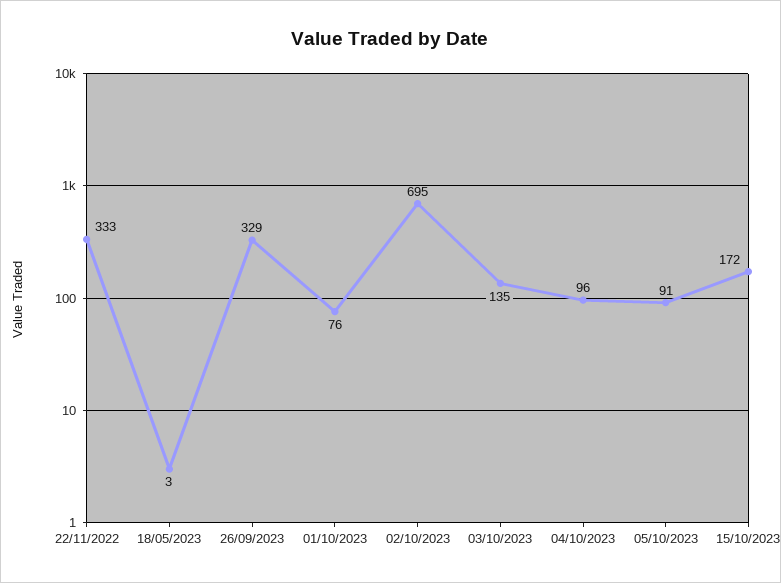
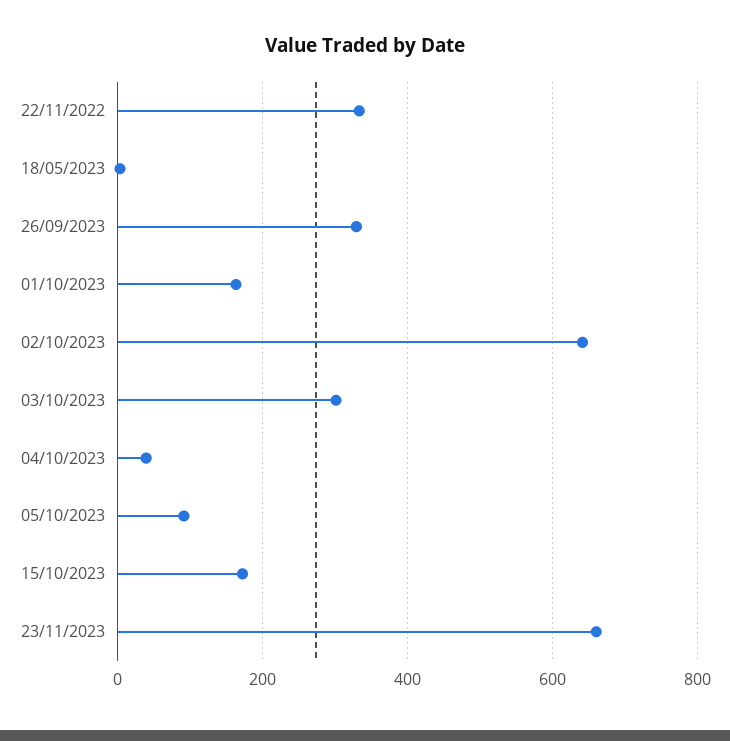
01/10/2023: 76 -> 160
02/10/2023: 695 -> 640
03/10/2023: 135 -> 300
04/10/2023: 96 -> 40
23/11/2023: none -> 660

